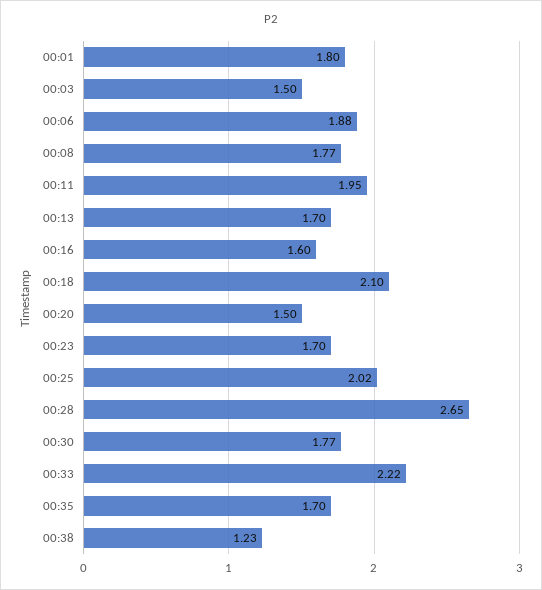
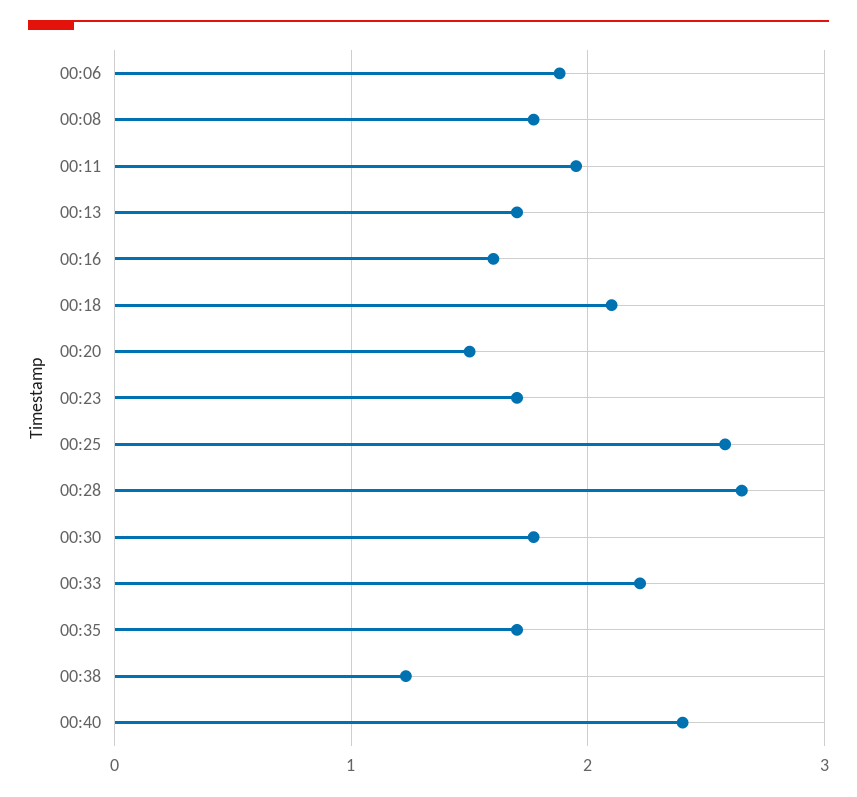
00:01: 1.8 -> none
00:03: 1.5 -> none
00:25: 2.02 -> 2.6
00:40: none -> 2.4

